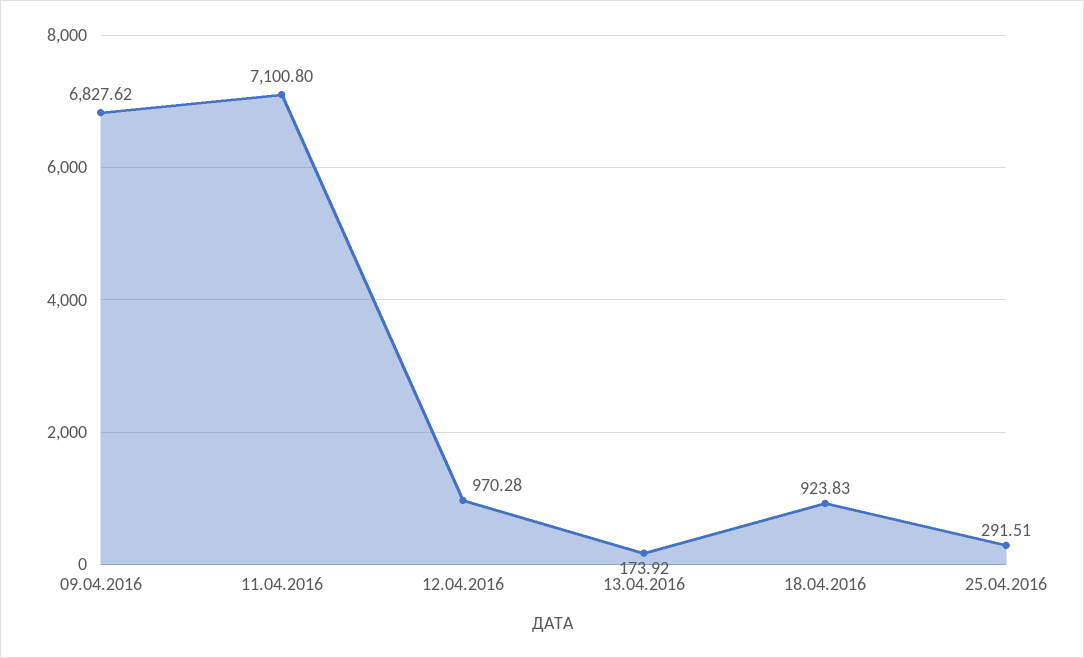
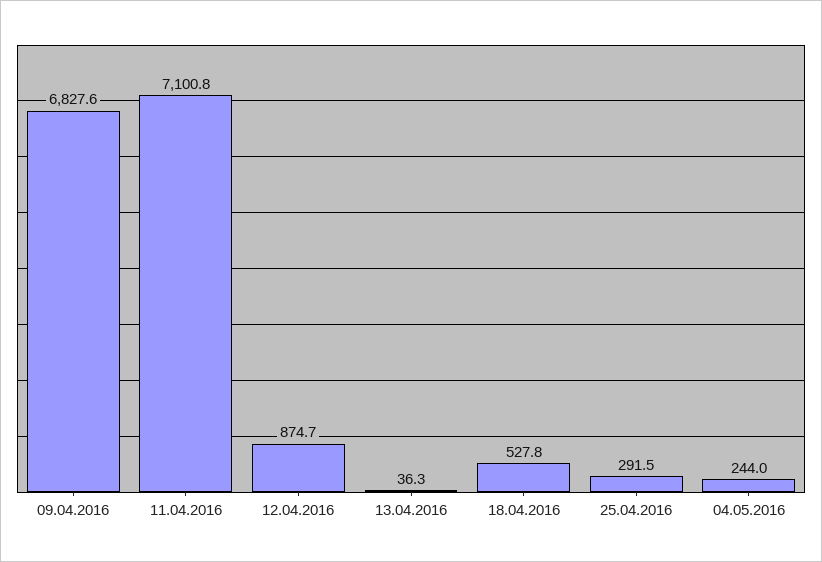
12.04.2016: 970.28 -> 874.7
13.04.2016: 173.92 -> 36.3
18.04.2016: 923.83 -> 527.8
04.05.2016: none -> 244

